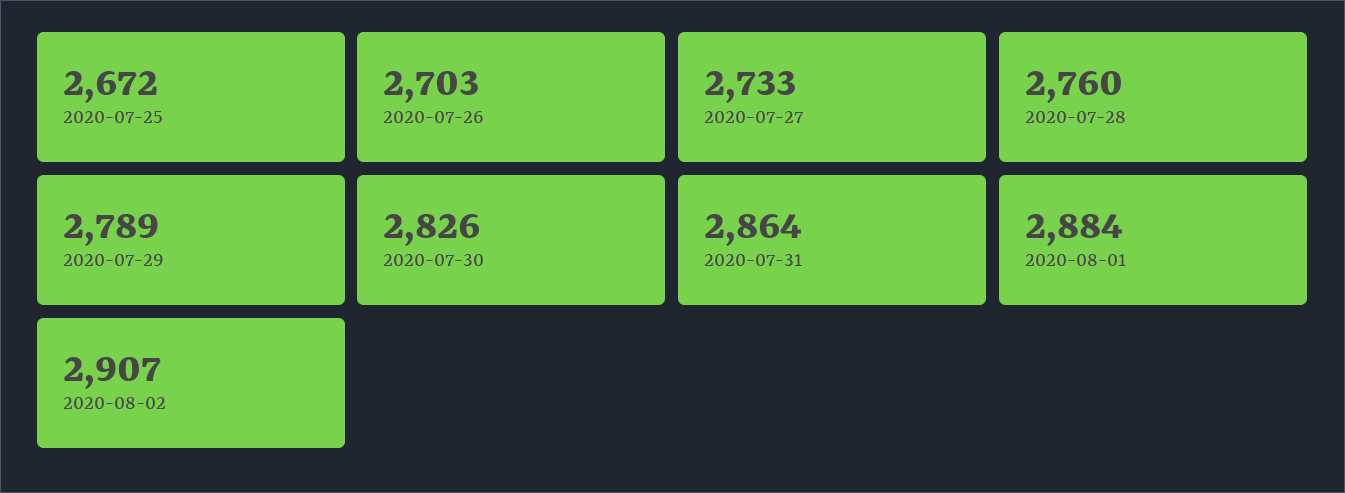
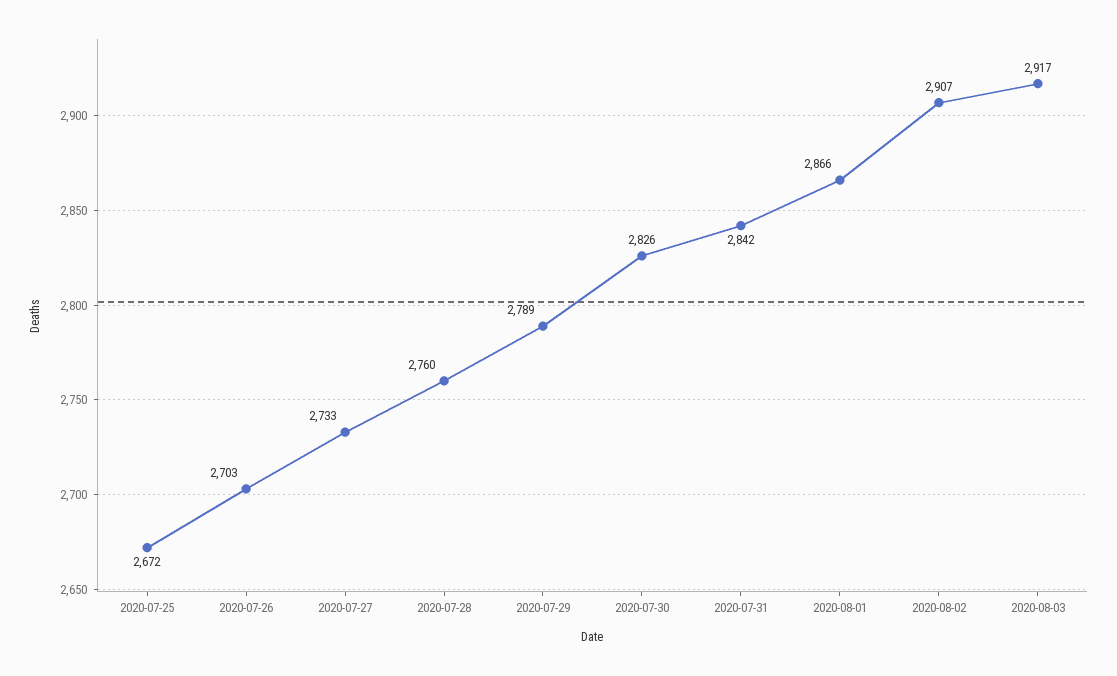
2020-07-31: 2864 -> 2842
2020-08-01: 2884 -> 2866
2020-08-03: none -> 2917

